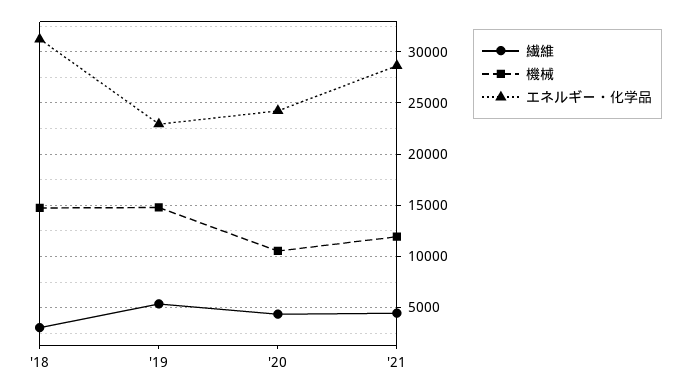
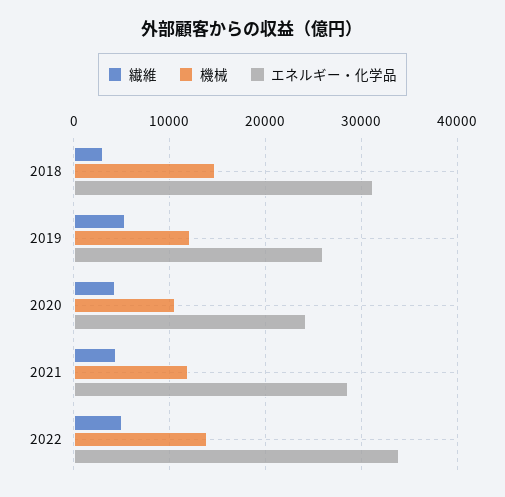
機械, '19: 15000 -> 12000
エネルギー・化学品, '19: 23000 -> 26000
繊維, 2022: none -> 5000
機械, 2022: none -> 14000
エネルギー・化学品, 2022: none -> 34000

